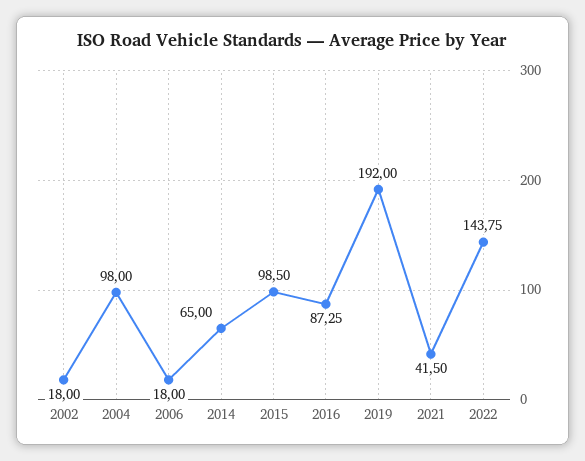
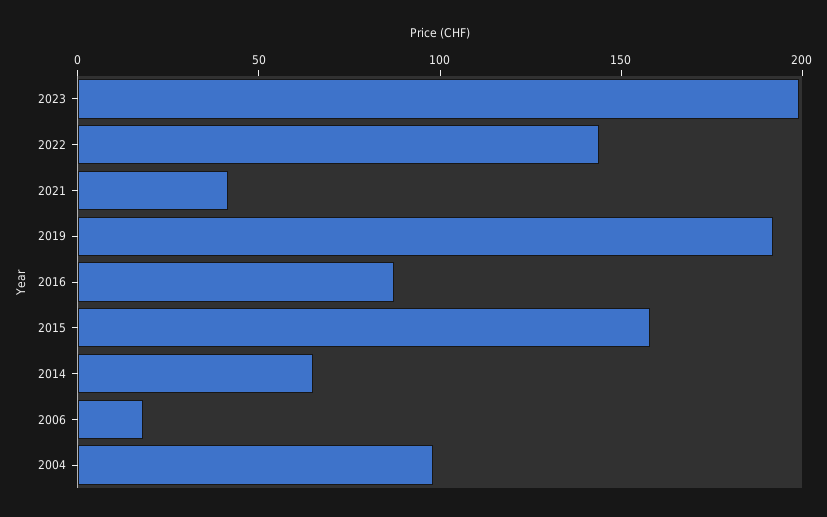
2002: 18 -> none
2015: 98.5 -> 160
2023: none -> 200

